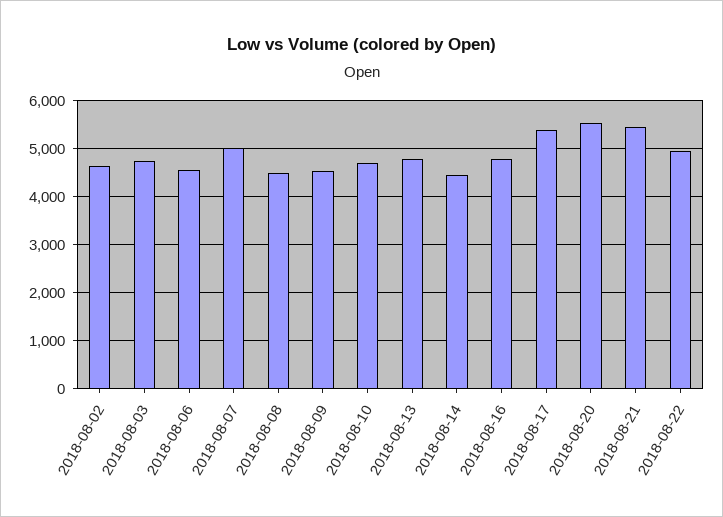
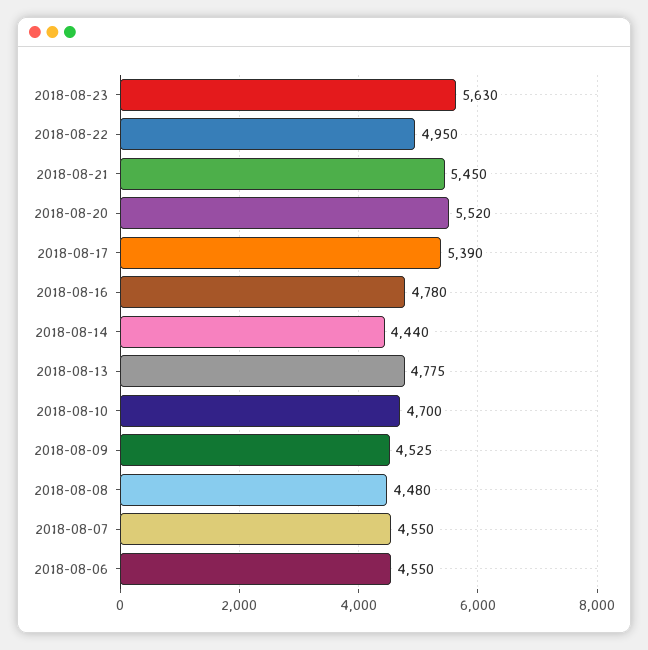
2018-08-02: 4600 -> none
2018-08-03: 4800 -> none
2018-08-07: 5000 -> 4550
2018-08-23: none -> 5630

